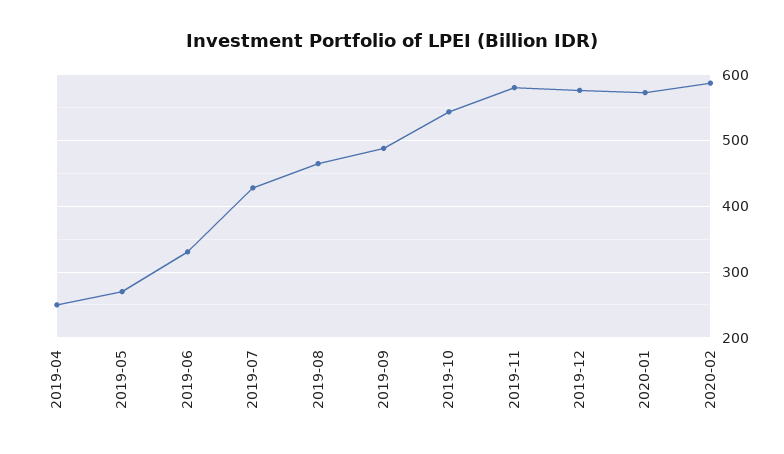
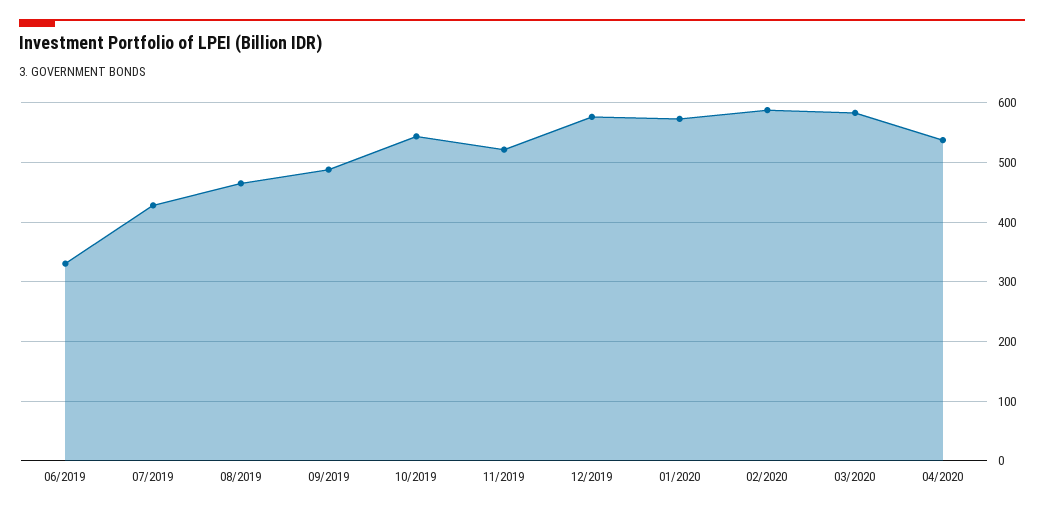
2019-04: 250 -> none
2019-05: 270 -> none
2019-11: 580 -> 520
03/2020: none -> 580
04/2020: none -> 540

